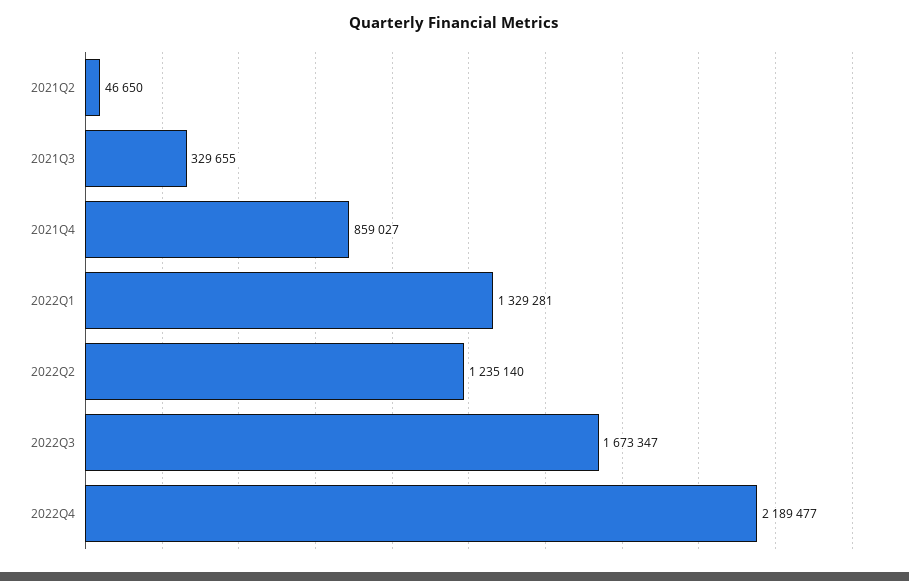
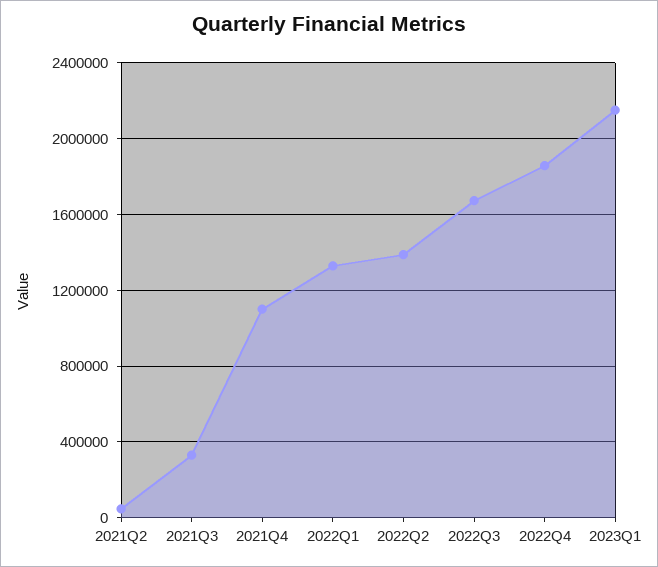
2021Q4: 859027 -> 1100000
2022Q2: 1235140 -> 1400000
2022Q4: 2189477 -> 1850000
2023Q1: none -> 2150000

